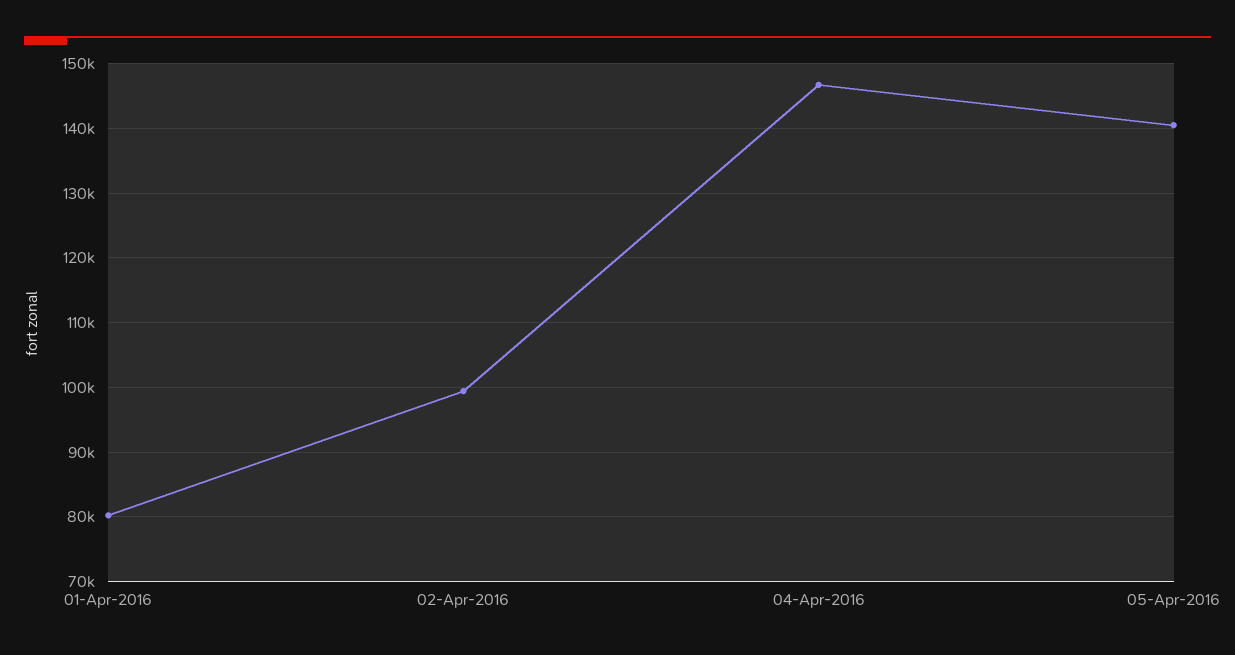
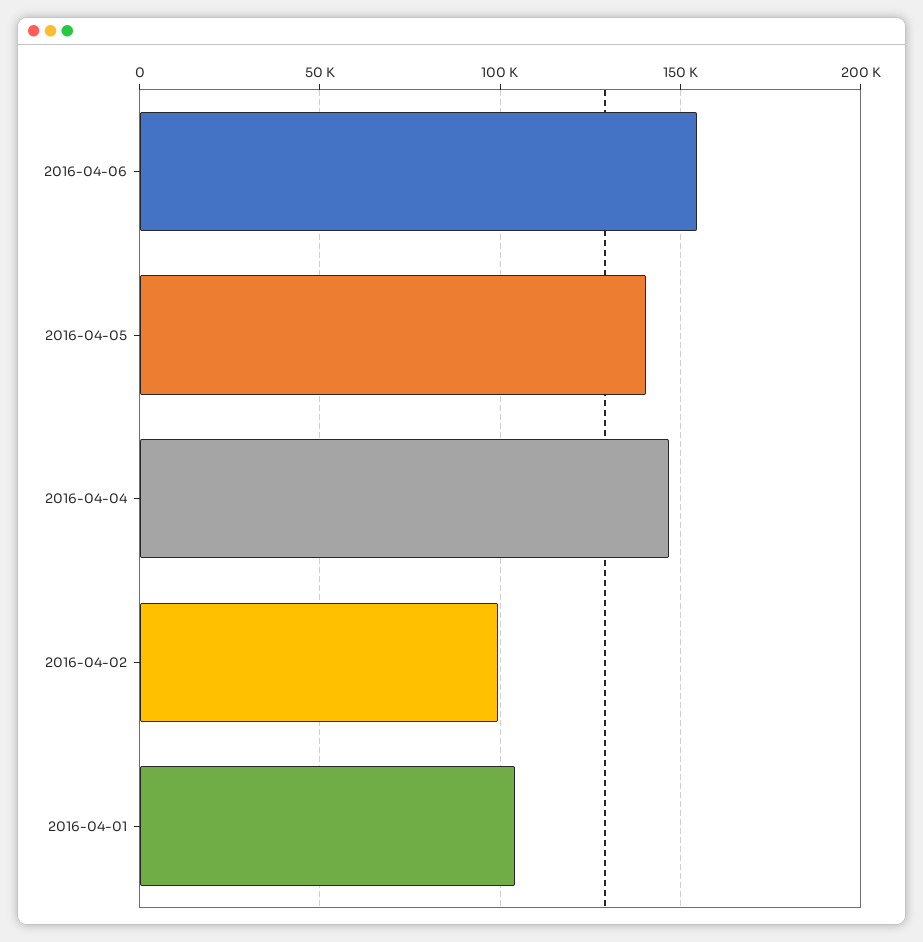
01-Apr-2016: 80000 -> 105000
2016-04-06: none -> 155000

